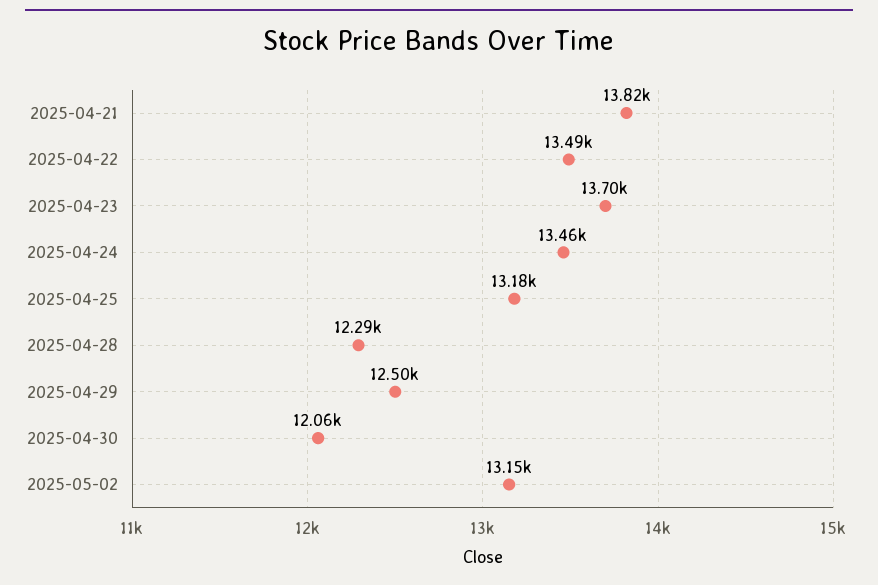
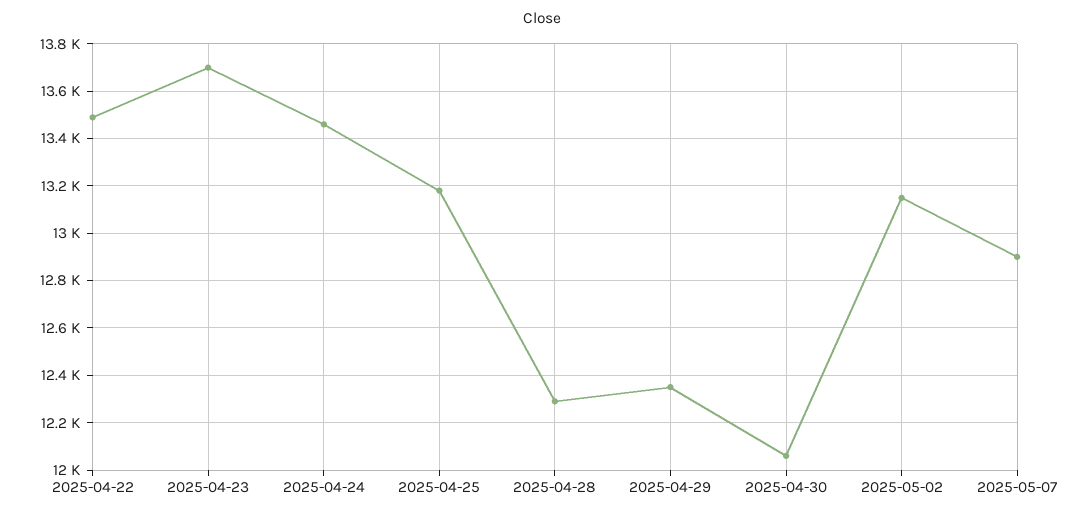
2025-04-21: 13820 -> none
2025-04-29: 12500 -> 12350
2025-05-07: none -> 12900

